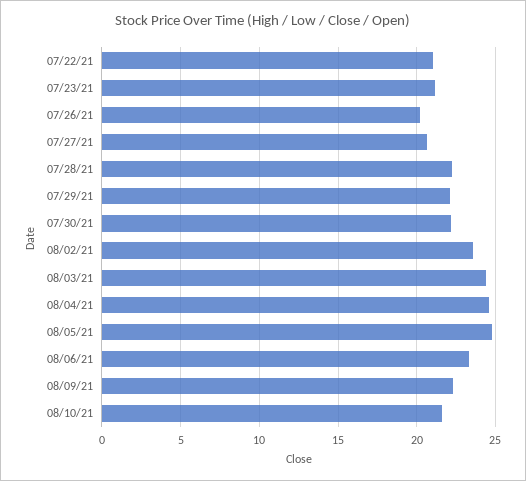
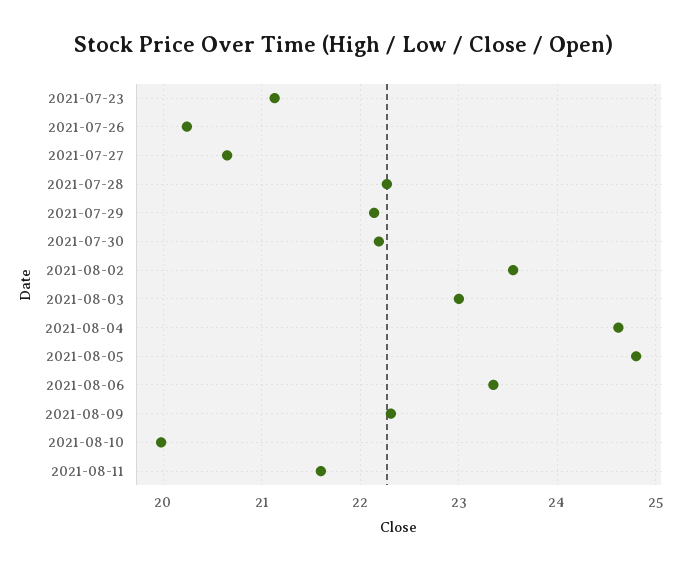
07/22/21: 21 -> none
08/03/21: 24.5 -> 23
08/10/21: 21.5 -> 20
2021-08-11: none -> 21.6

